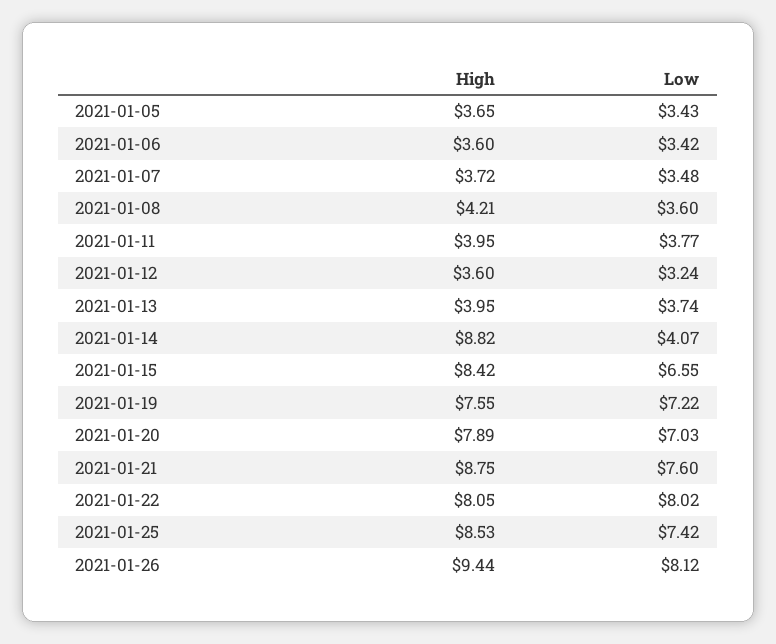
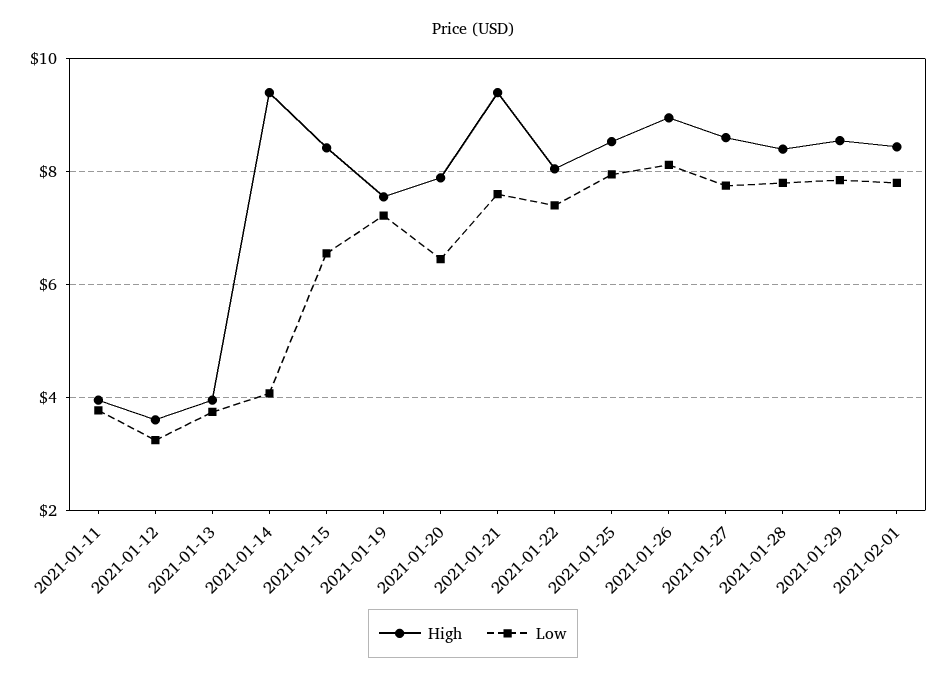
High, 2021-01-05: 3.65 -> none
Low, 2021-01-05: 3.43 -> none
High, 2021-01-06: 3.6 -> none
Low, 2021-01-06: 3.42 -> none
High, 2021-01-07: 3.72 -> none
Low, 2021-01-07: 3.48 -> none
High, 2021-01-08: 4.21 -> none
Low, 2021-01-08: 3.6 -> none
High, 2021-01-14: 8.82 -> 9.4
Low, 2021-01-20: 7.03 -> 6.4
High, 2021-01-21: 8.75 -> 9.4
Low, 2021-01-22: 8.02 -> 7.4
Low, 2021-01-25: 7.42 -> 8
High, 2021-01-26: 9.44 -> 9
High, 2021-01-27: none -> 8.6
Low, 2021-01-27: none -> 7.8
High, 2021-01-28: none -> 8.4
Low, 2021-01-28: none -> 7.8
High, 2021-01-29: none -> 8.6
Low, 2021-01-29: none -> 7.8
High, 2021-02-01: none -> 8.4
Low, 2021-02-01: none -> 7.8

